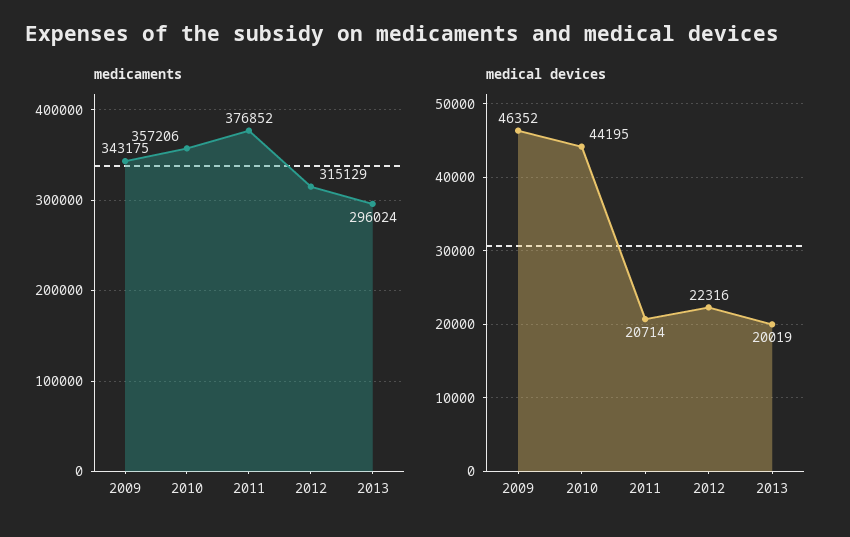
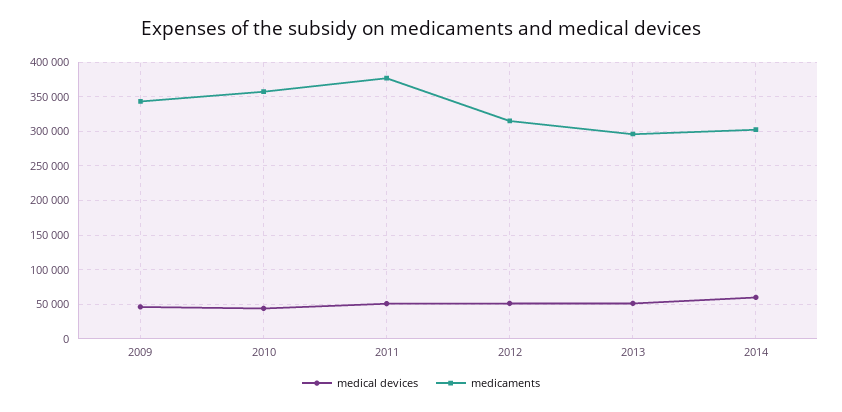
medical devices, 2011: 20714 -> 50000
medical devices, 2012: 22316 -> 50000
medical devices, 2013: 20019 -> 50000
medical devices, 2014: none -> 60000
medicaments, 2014: none -> 300000

